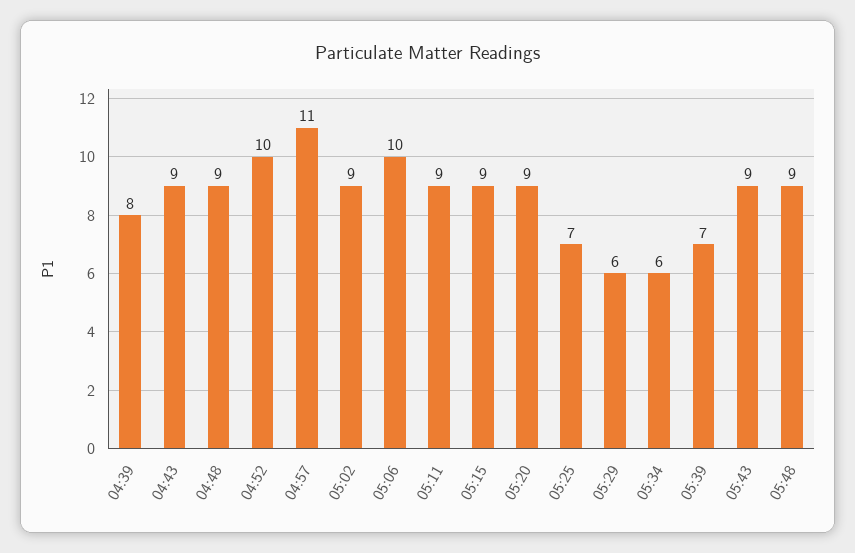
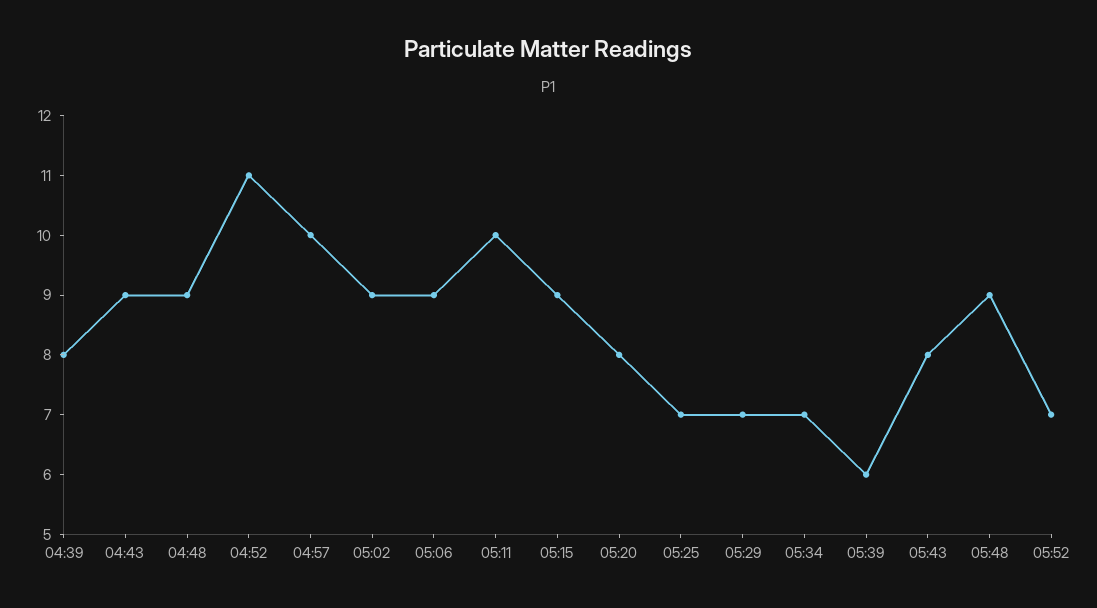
04:52: 10 -> 11
04:57: 11 -> 10
05:06: 10 -> 9
05:11: 9 -> 10
05:20: 9 -> 8
05:29: 6 -> 7
05:34: 6 -> 7
05:39: 7 -> 6
05:43: 9 -> 8
05:52: none -> 7

